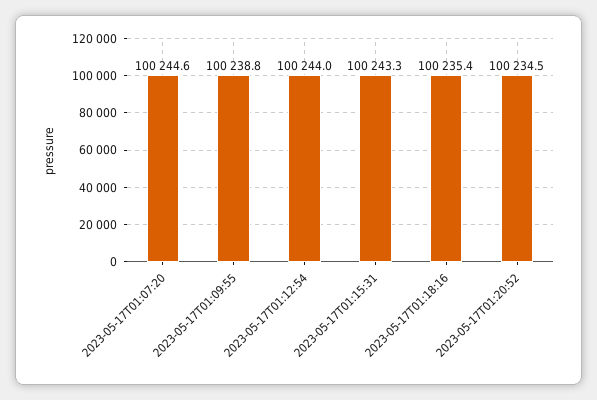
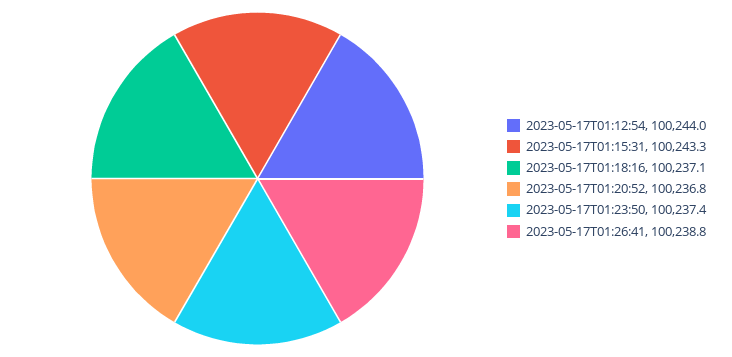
2023-05-17T01:07:20: 100244.6 -> none
2023-05-17T01:09:55: 100238.8 -> none
2023-05-17T01:18:16: 100235.4 -> 100237.1
2023-05-17T01:20:52: 100234.5 -> 100236.8
2023-05-17T01:23:50: none -> 100237.4
2023-05-17T01:26:41: none -> 100238.8

